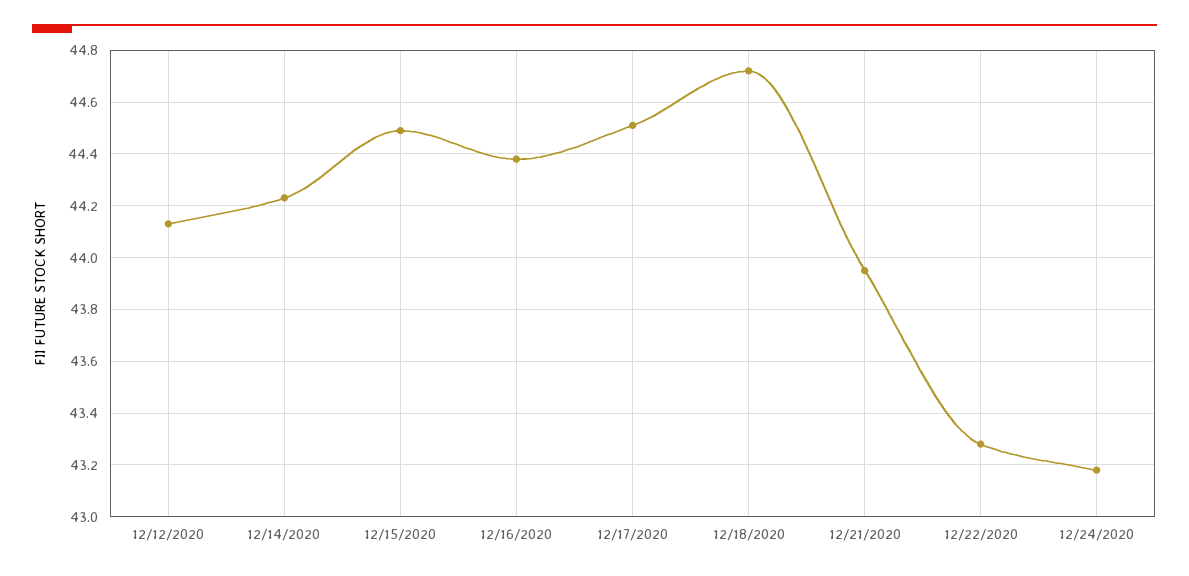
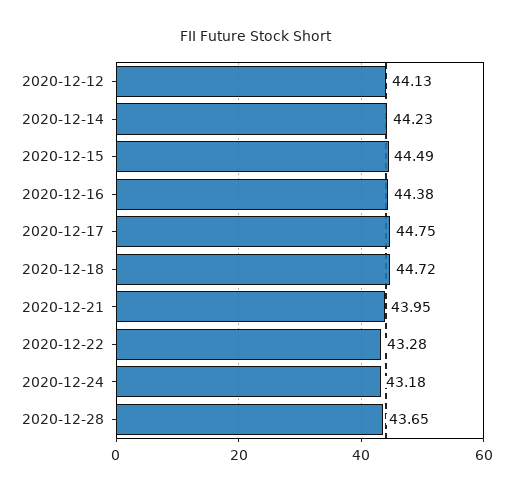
12/17/2020: 44.5 -> 44.75
2020-12-28: none -> 43.65

